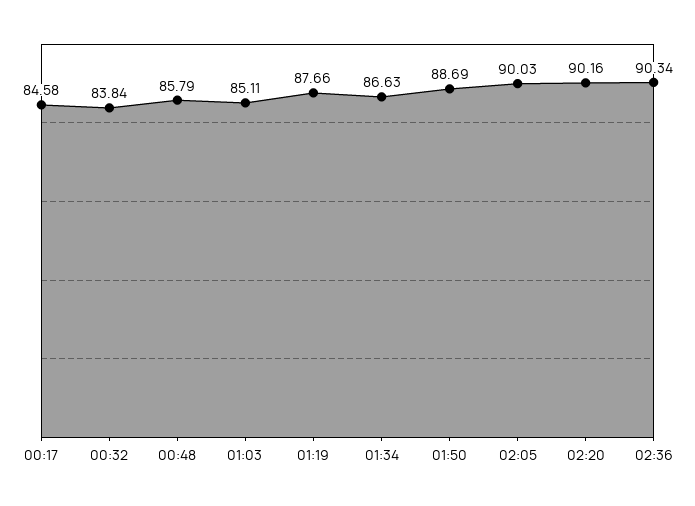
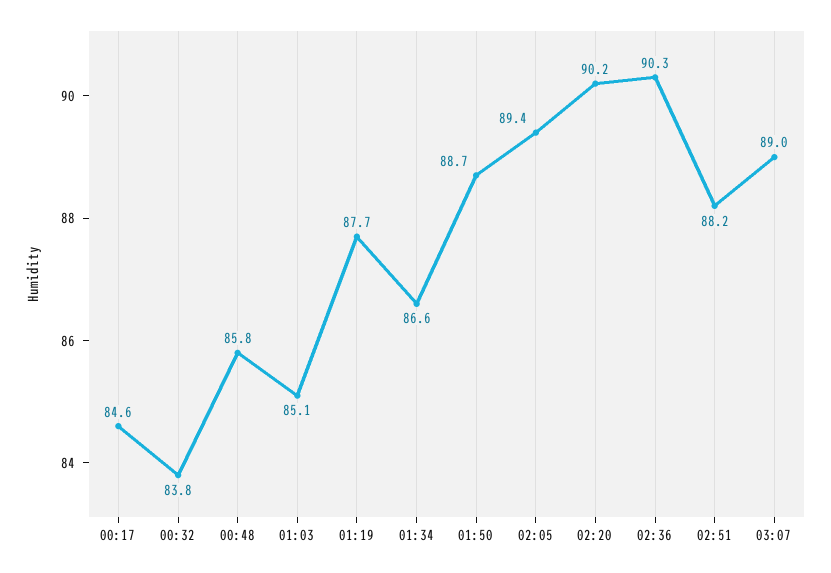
02:05: 90.03 -> 89.4
02:51: none -> 88.2
03:07: none -> 89

